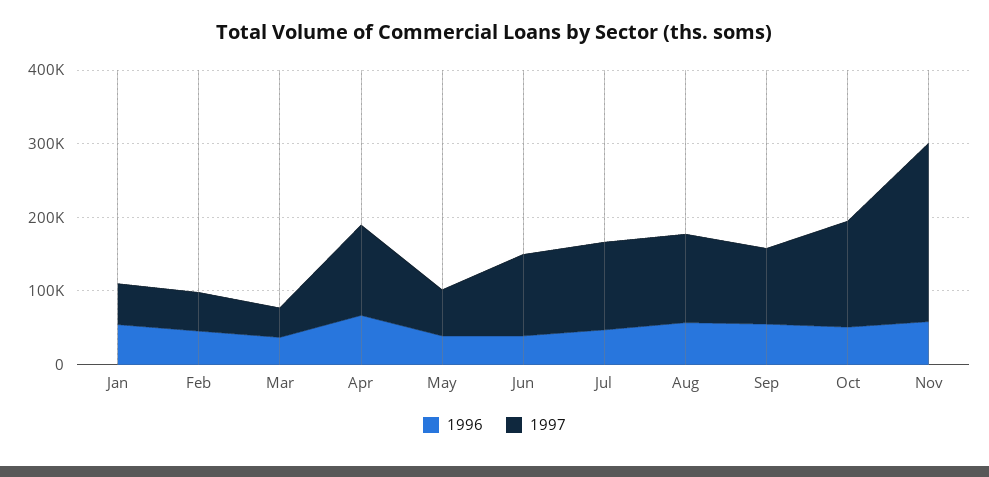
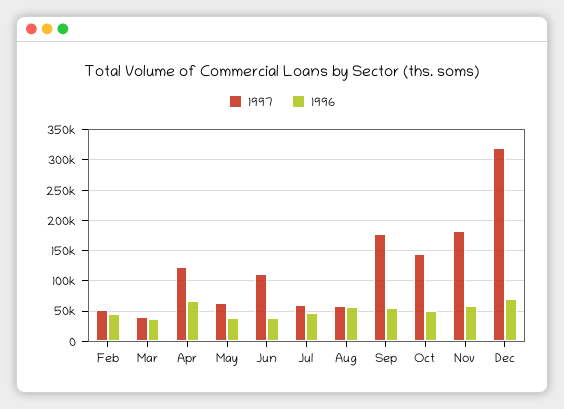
1996, Jan: 60000 -> none
1997, Jan: 60000 -> none
1997, Jul: 120000 -> 60000
1997, Aug: 120000 -> 60000
1997, Sep: 100000 -> 180000
1997, Nov: 240000 -> 180000
1997, Dec: none -> 320000
1996, Dec: none -> 70000

